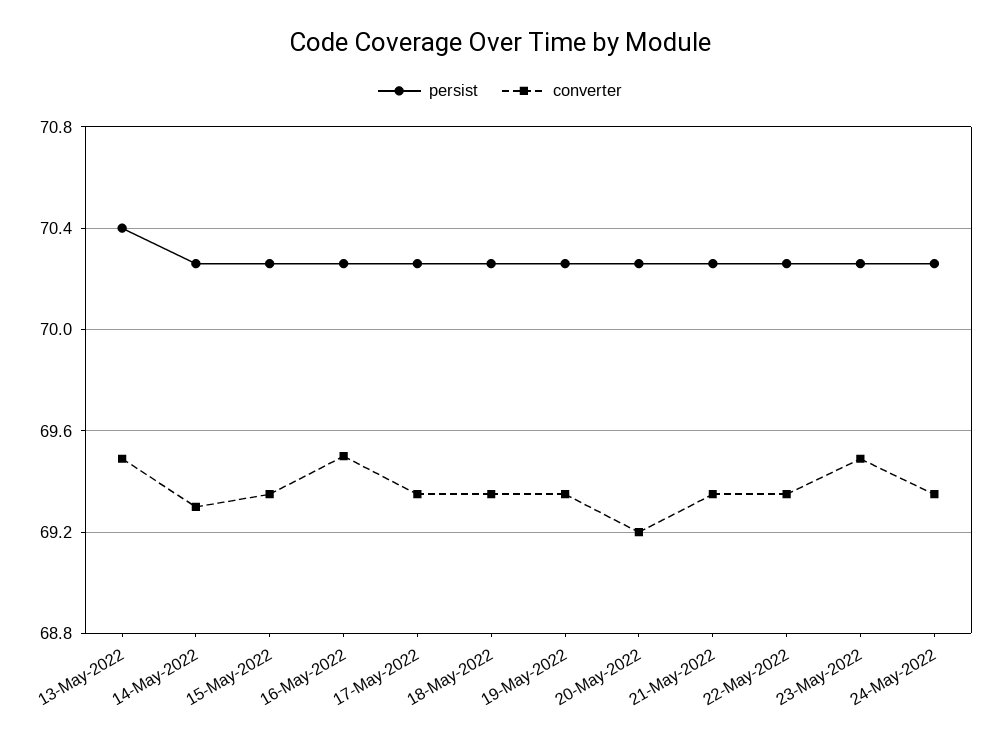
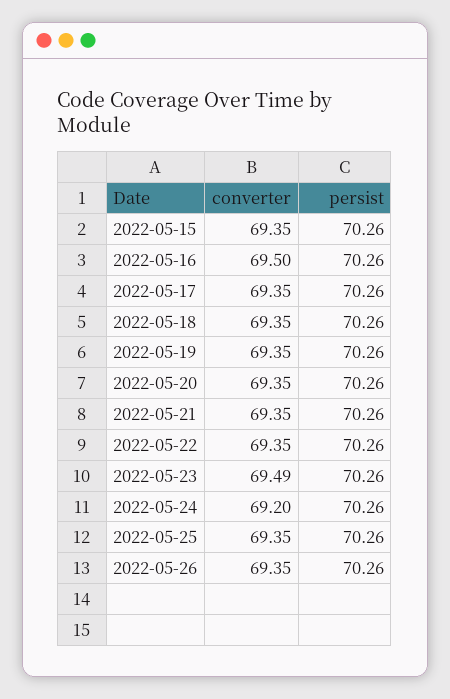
persist, 13-May-2022: 70.4 -> none
converter, 13-May-2022: 69.5 -> none
persist, 14-May-2022: 70.25 -> none
converter, 14-May-2022: 69.3 -> none
converter, 20-May-2022: 69.2 -> 69.35
converter, 24-May-2022: 69.35 -> 69.2
converter, 2022-05-25: none -> 69.35
persist, 2022-05-25: none -> 70.26
converter, 2022-05-26: none -> 69.35
persist, 2022-05-26: none -> 70.26

